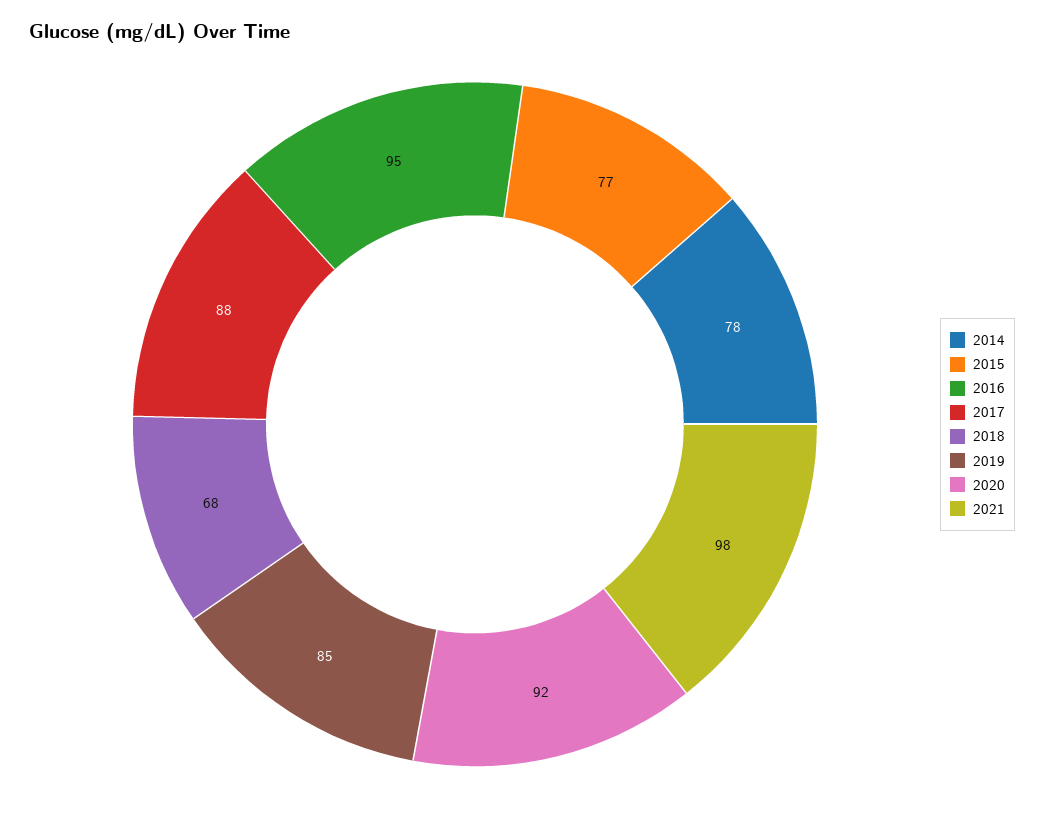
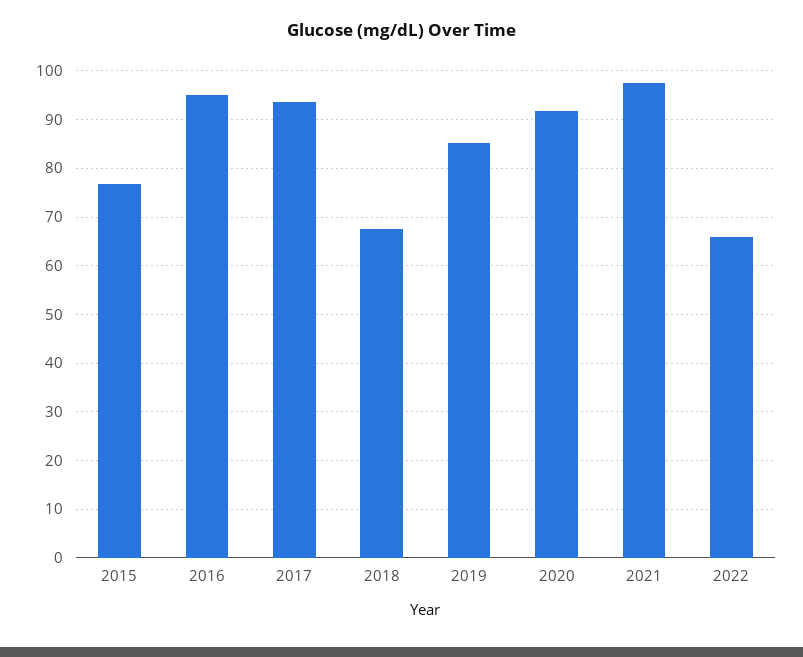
2014: 78 -> none
2017: 88 -> 94
2022: none -> 66

